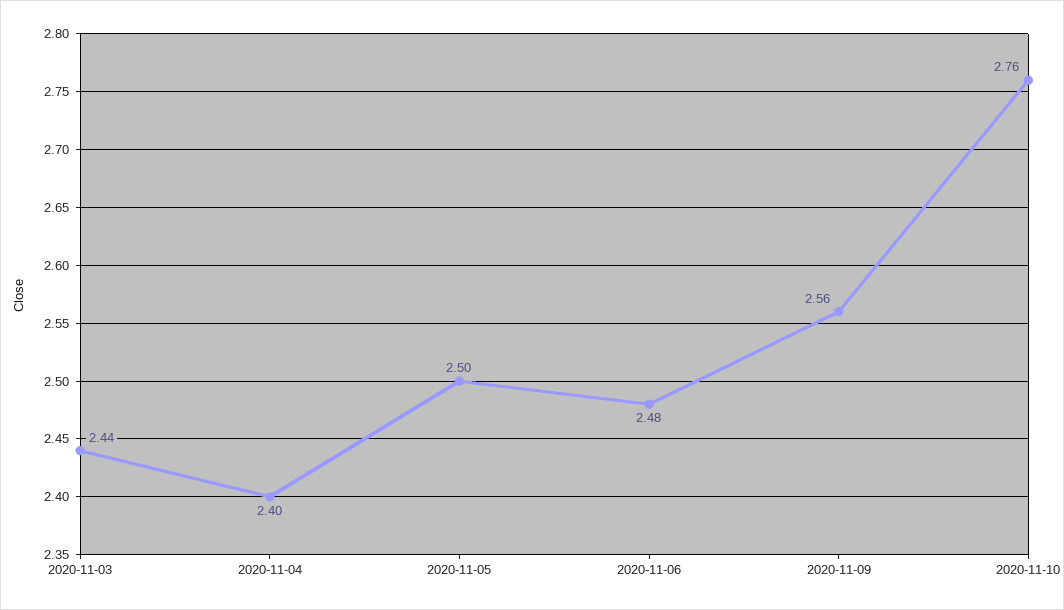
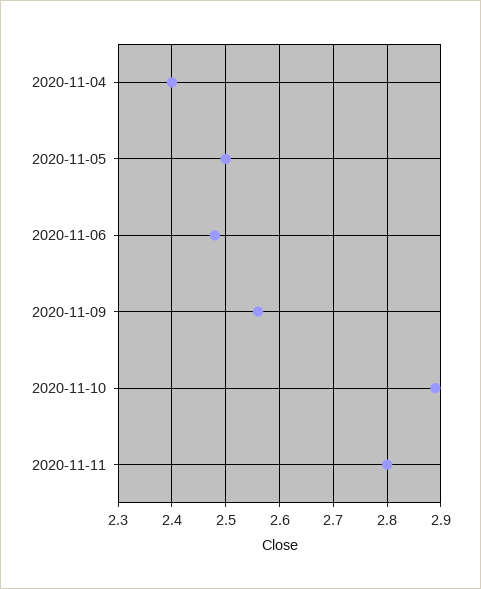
2020-11-03: 2.44 -> none
2020-11-10: 2.76 -> 2.9
2020-11-11: none -> 2.8

